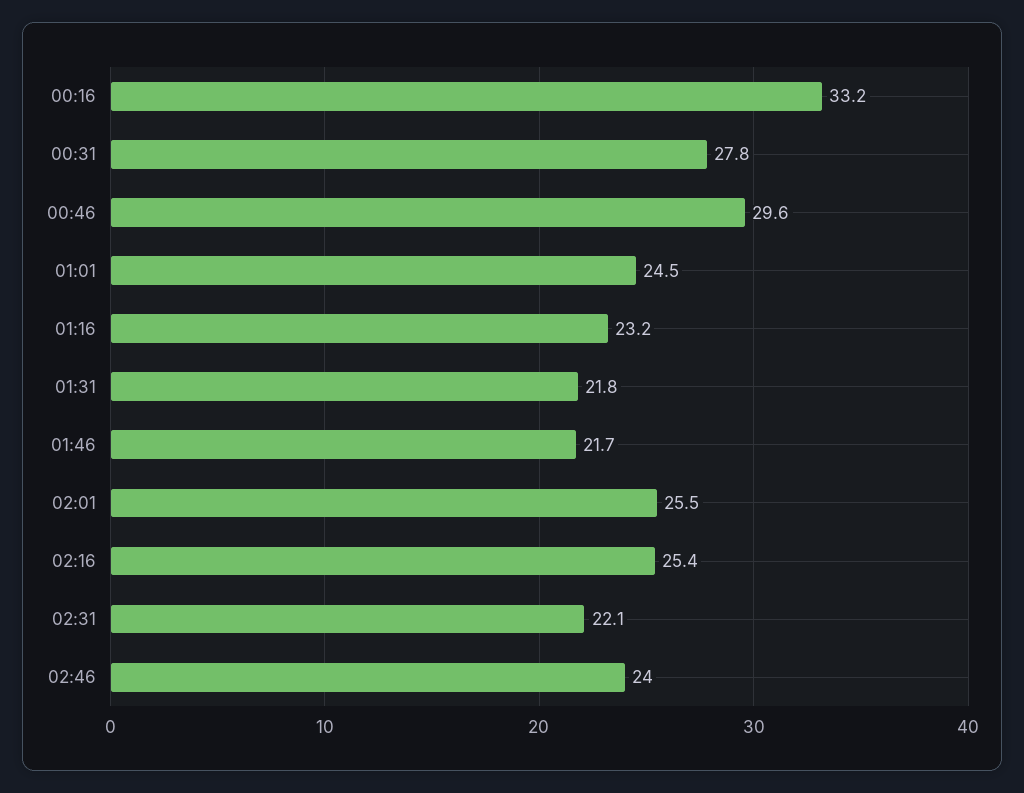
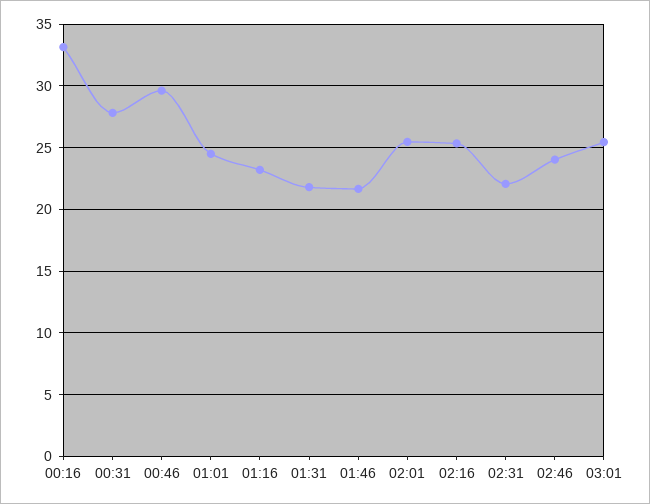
03:01: none -> 25.5

